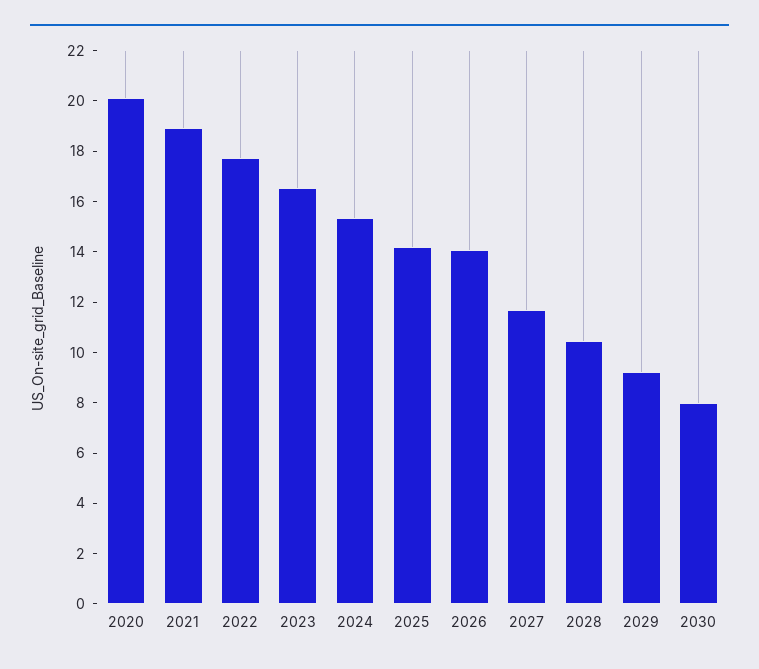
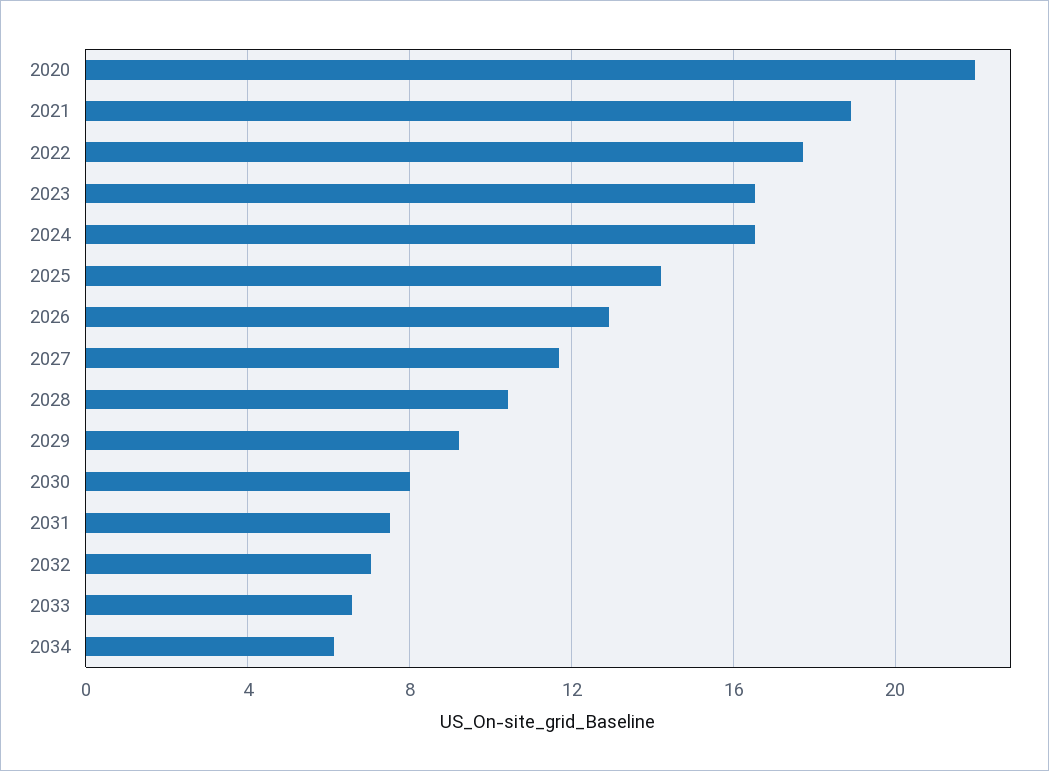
2020: 20 -> 22
2024: 15.5 -> 16.5
2026: 14 -> 13
2031: none -> 7.5
2032: none -> 7
2033: none -> 6.5
2034: none -> 6

